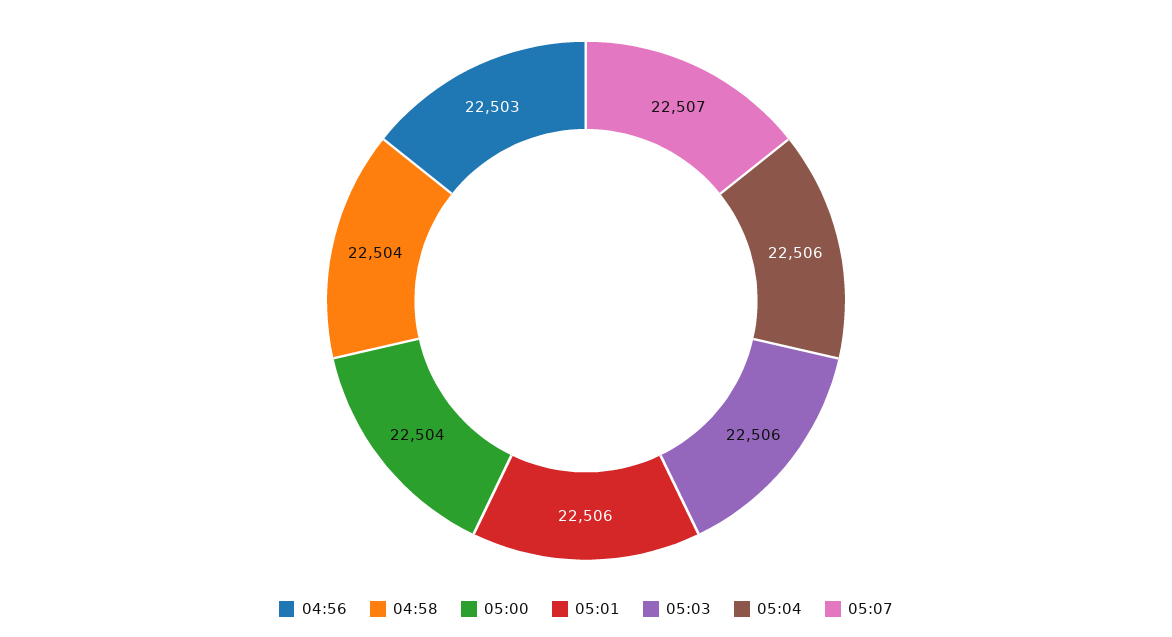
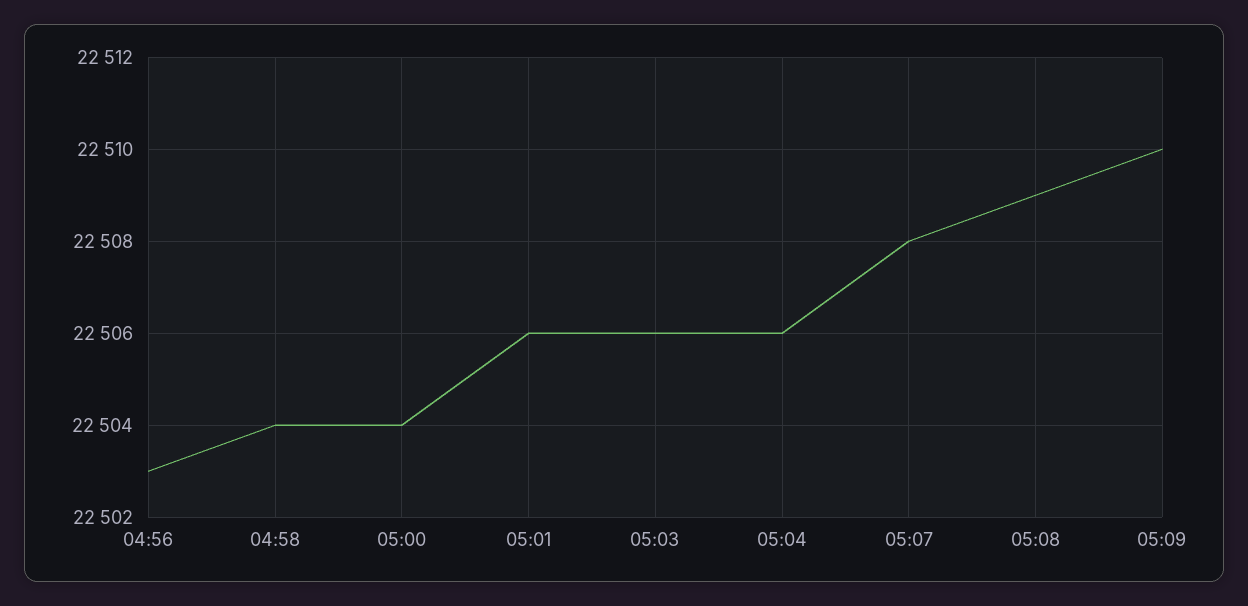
05:07: 22507 -> 22508
05:08: none -> 22509
05:09: none -> 22510

